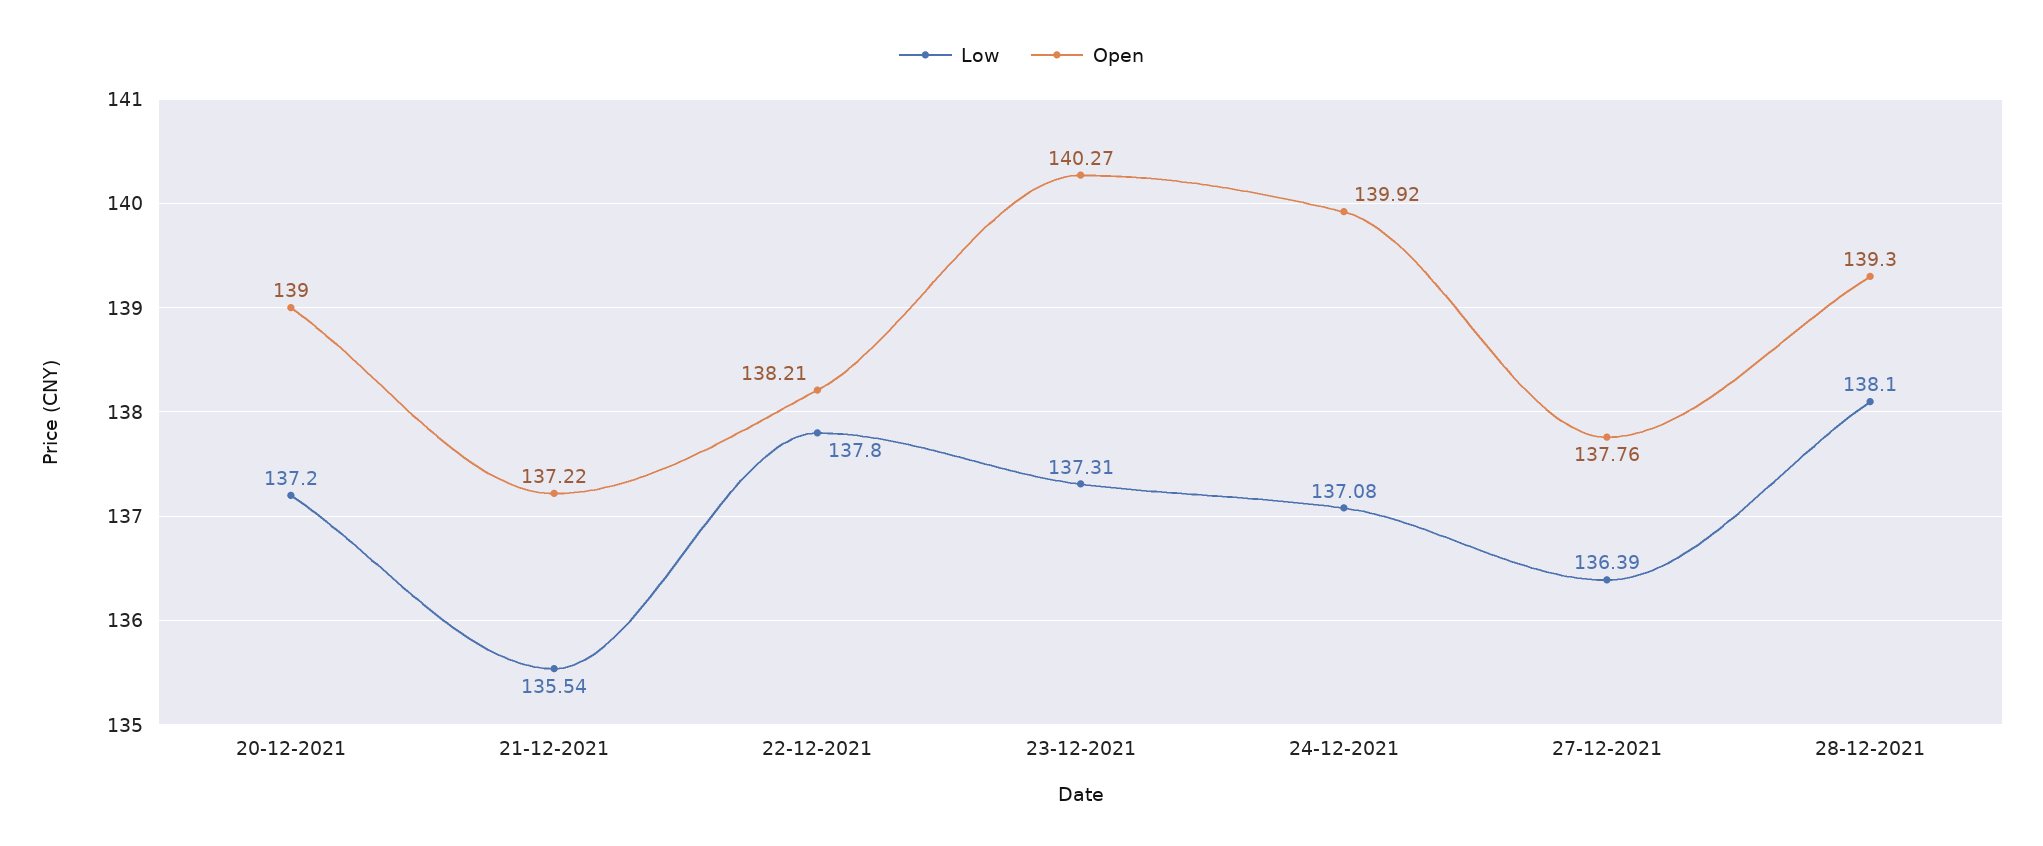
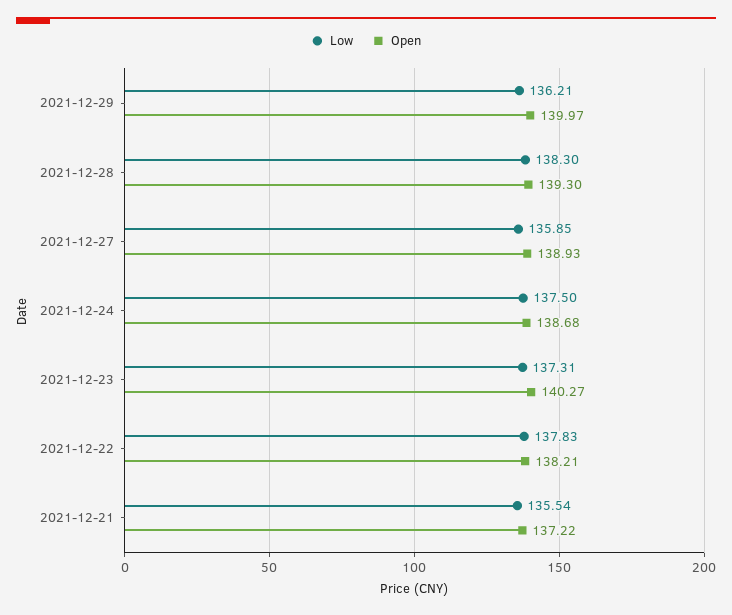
Low, 20-12-2021: 137.2 -> none
Open, 20-12-2021: 139 -> none
Low, 22-12-2021: 137.8 -> 137.83
Low, 24-12-2021: 137.08 -> 137.5
Open, 24-12-2021: 139.92 -> 138.68
Low, 27-12-2021: 136.39 -> 135.85
Open, 27-12-2021: 137.76 -> 138.93
Low, 28-12-2021: 138.1 -> 138.3
Low, 2021-12-29: none -> 136.21
Open, 2021-12-29: none -> 139.97

